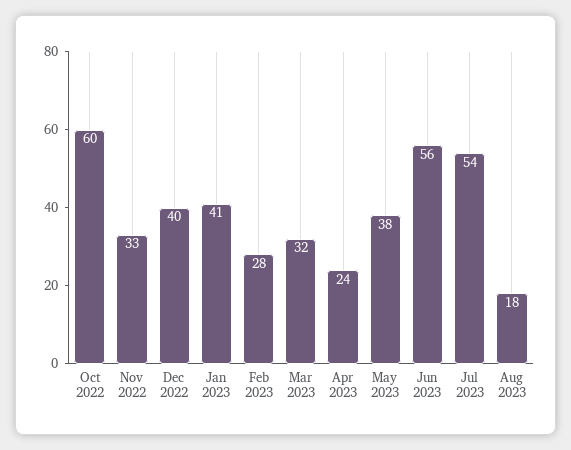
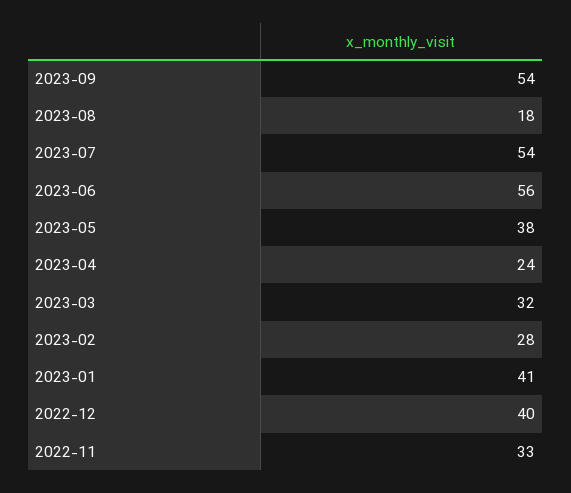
Oct 2022: 60 -> none
2023-09: none -> 54

